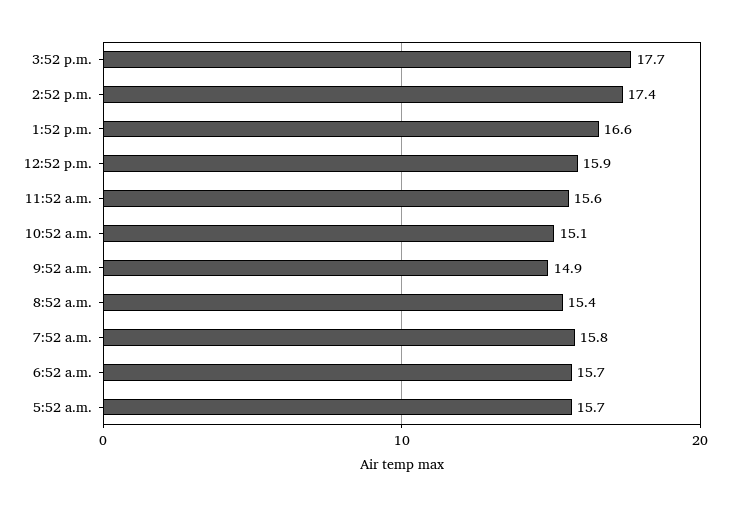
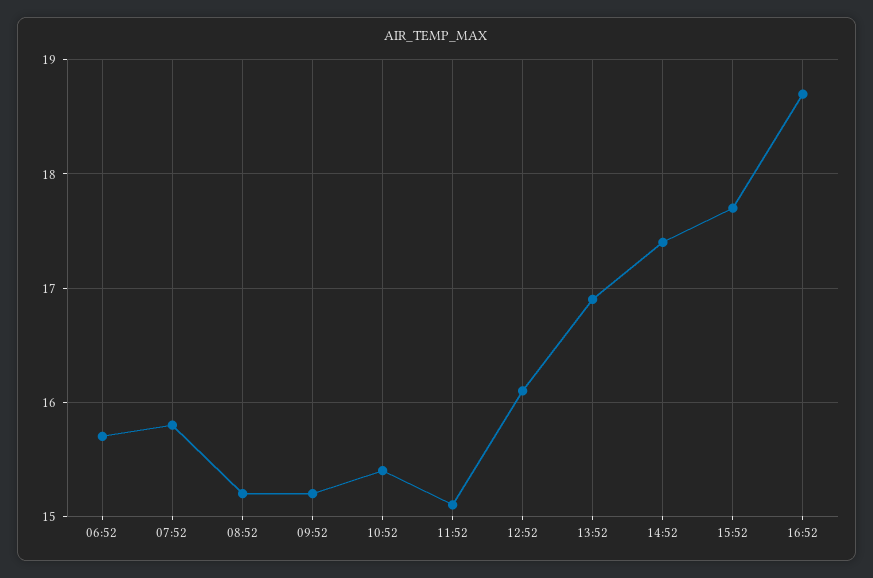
1:52 p.m.: 16.6 -> 16.9
12:52 p.m.: 15.9 -> 16.1
11:52 a.m.: 15.6 -> 15.1
10:52 a.m.: 15.1 -> 15.4
9:52 a.m.: 14.9 -> 15.2
8:52 a.m.: 15.4 -> 15.2
5:52 a.m.: 15.7 -> none
16:52: none -> 18.7

